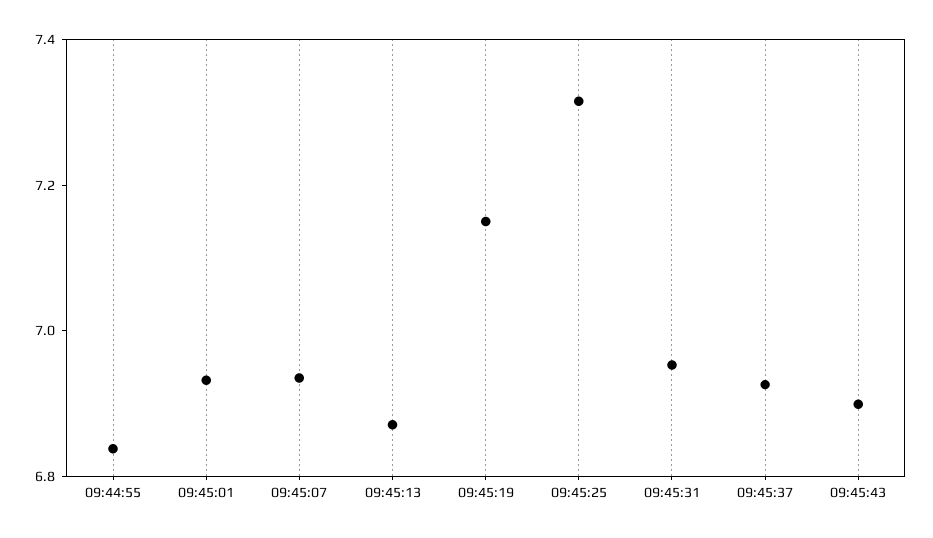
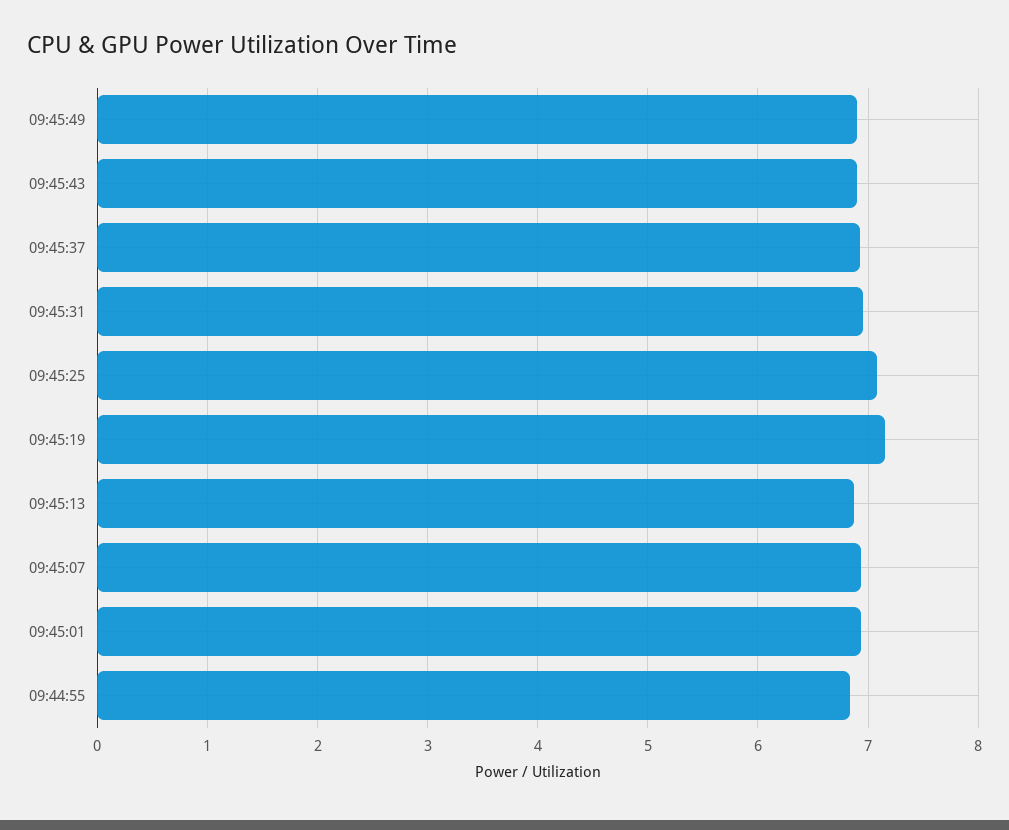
09:45:25: 7.3 -> 7.1
09:45:49: none -> 6.9

